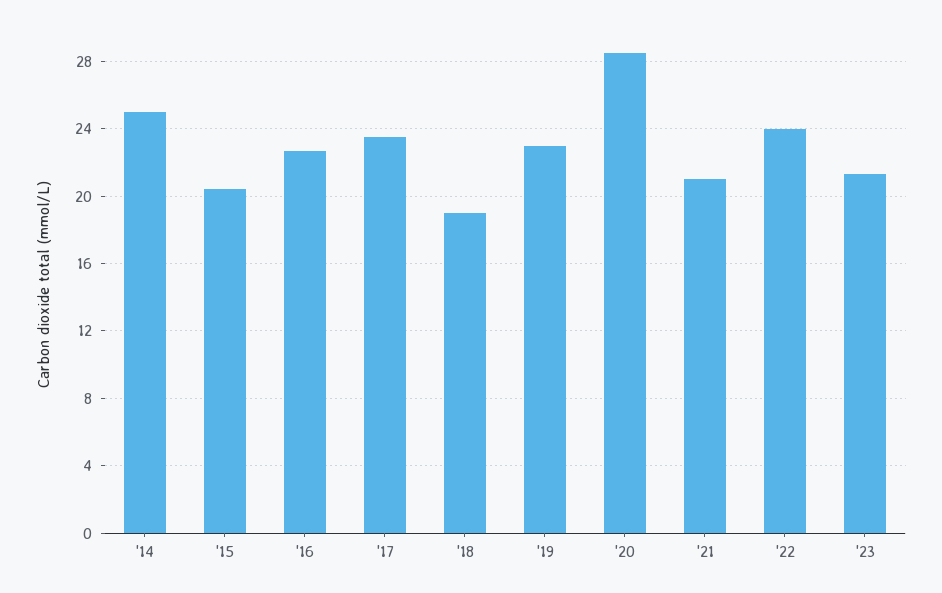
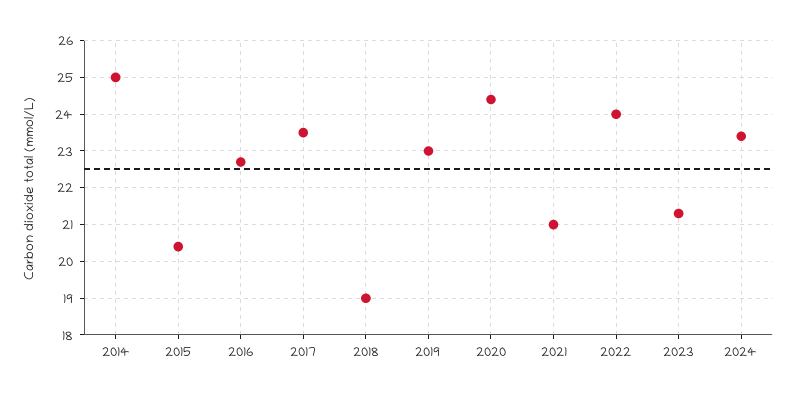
'20: 28.5 -> 24.5
2024: none -> 23.5

